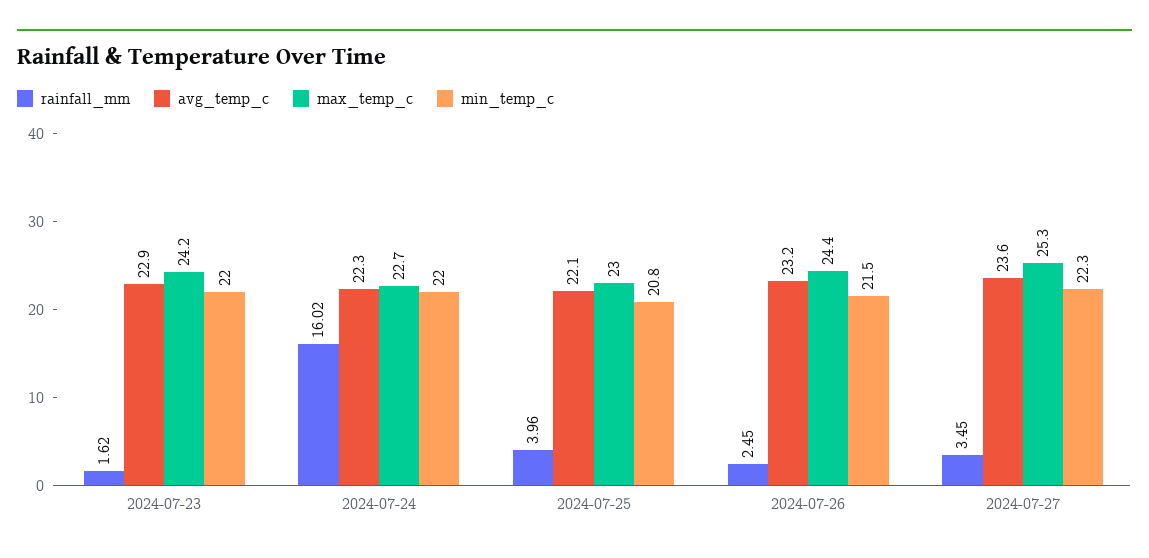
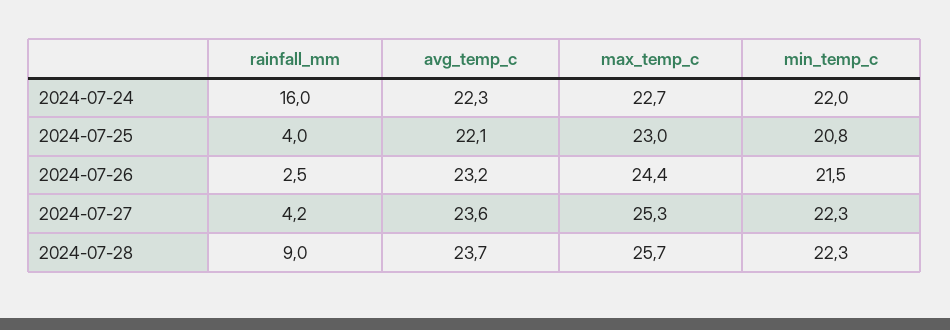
rainfall_mm, 2024-07-23: 1.62 -> none
avg_temp_c, 2024-07-23: 22.9 -> none
max_temp_c, 2024-07-23: 24.2 -> none
min_temp_c, 2024-07-23: 22 -> none
rainfall_mm, 2024-07-27: 3.45 -> 4.2
rainfall_mm, 2024-07-28: none -> 9
avg_temp_c, 2024-07-28: none -> 23.7
max_temp_c, 2024-07-28: none -> 25.7
min_temp_c, 2024-07-28: none -> 22.3

